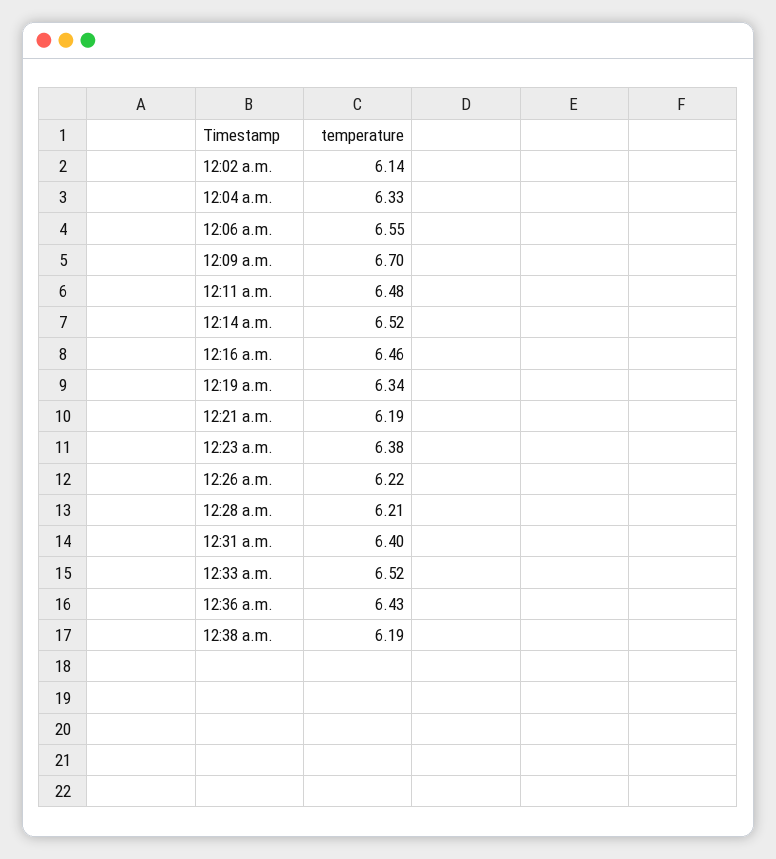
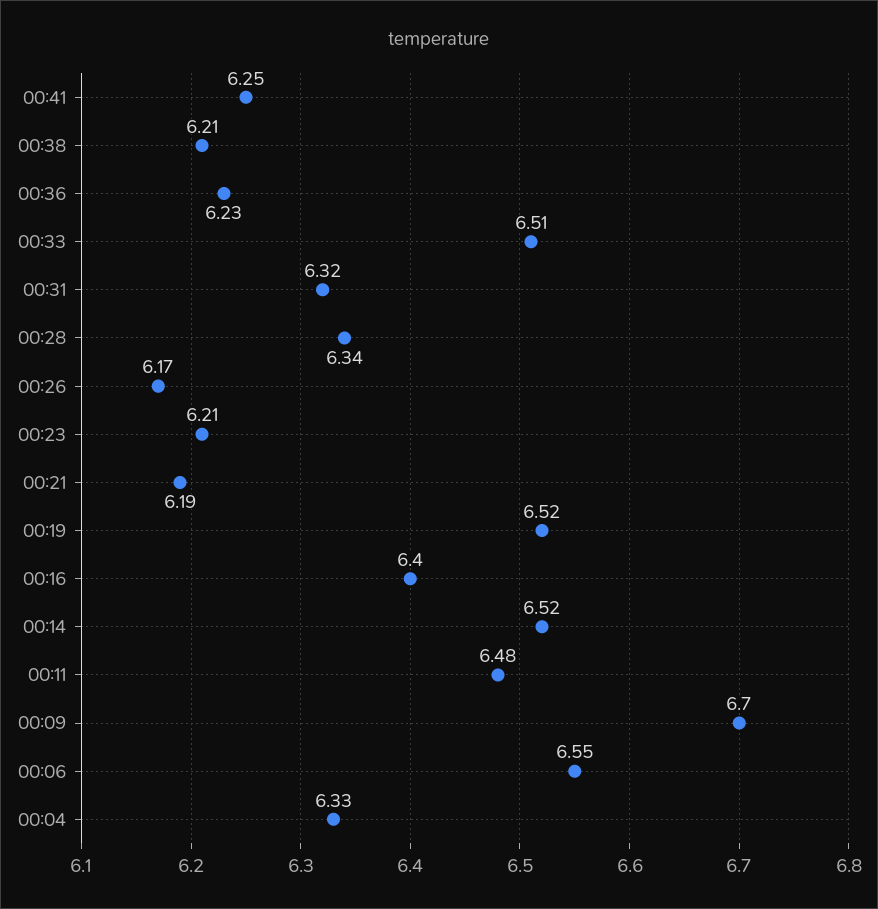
12:02 a.m.: 6.14 -> none
12:16 a.m.: 6.46 -> 6.4
12:19 a.m.: 6.34 -> 6.52
12:23 a.m.: 6.38 -> 6.21
12:26 a.m.: 6.22 -> 6.17
12:28 a.m.: 6.21 -> 6.34
12:31 a.m.: 6.4 -> 6.32
12:33 a.m.: 6.52 -> 6.51
12:36 a.m.: 6.43 -> 6.23
12:38 a.m.: 6.19 -> 6.21
00:41: none -> 6.25

